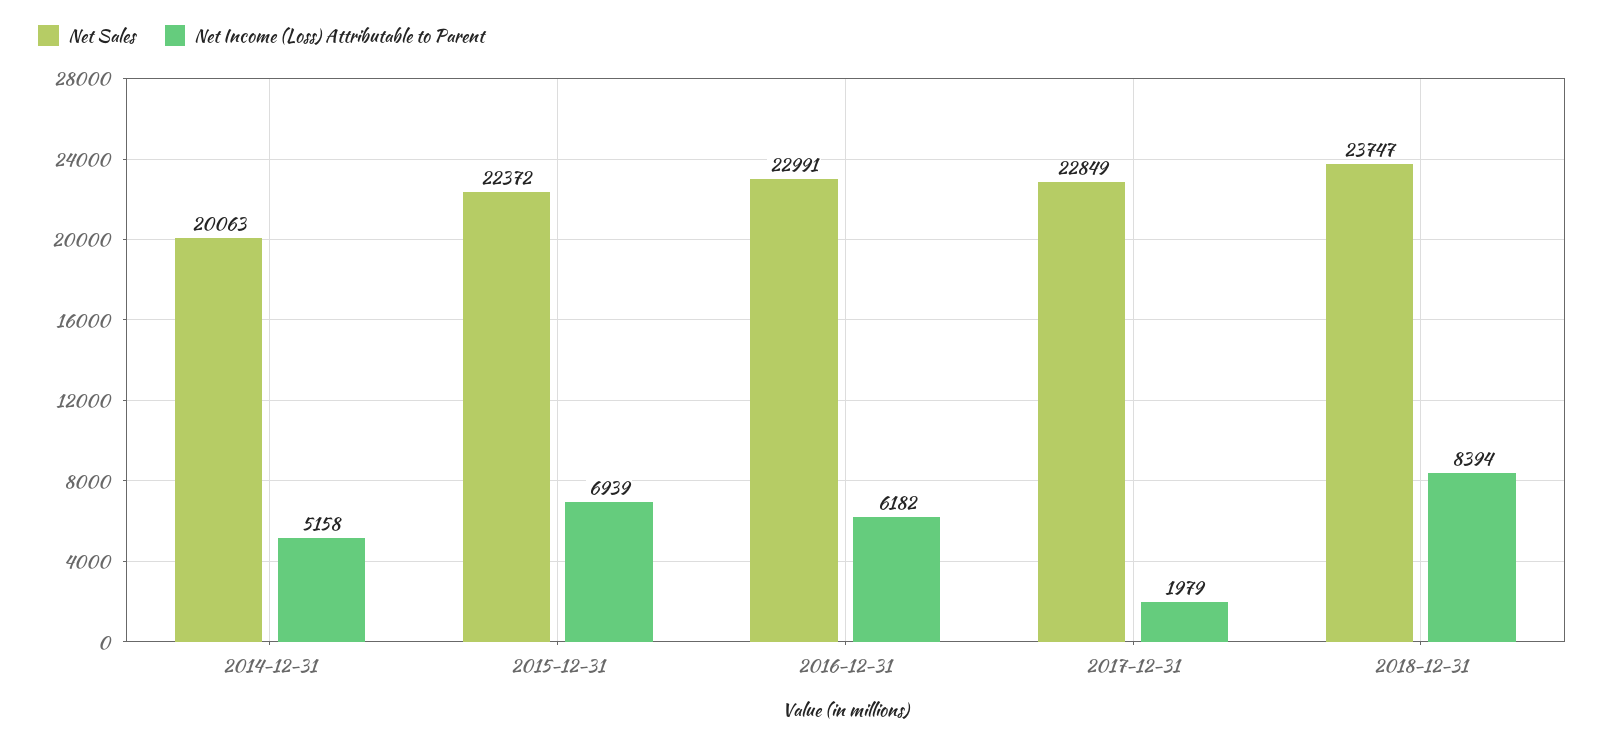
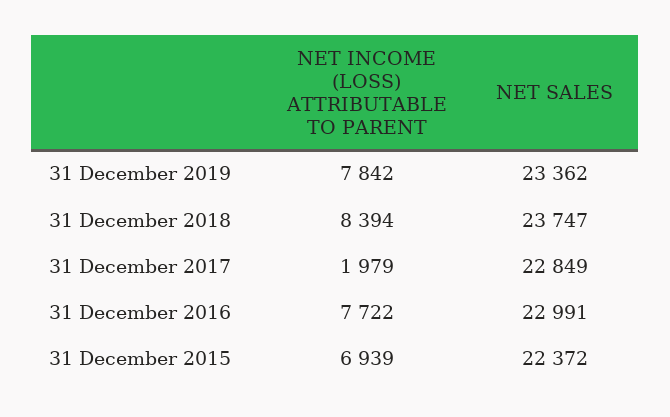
Net Sales, 2014-12-31: 20063 -> none
Net Income (Loss) Attributable to Parent, 2014-12-31: 5158 -> none
Net Income (Loss) Attributable to Parent, 2016-12-31: 6182 -> 7722
Net Income (Loss) Attributable to Parent, 31 December 2019: none -> 7842
Net Sales, 31 December 2019: none -> 23362

